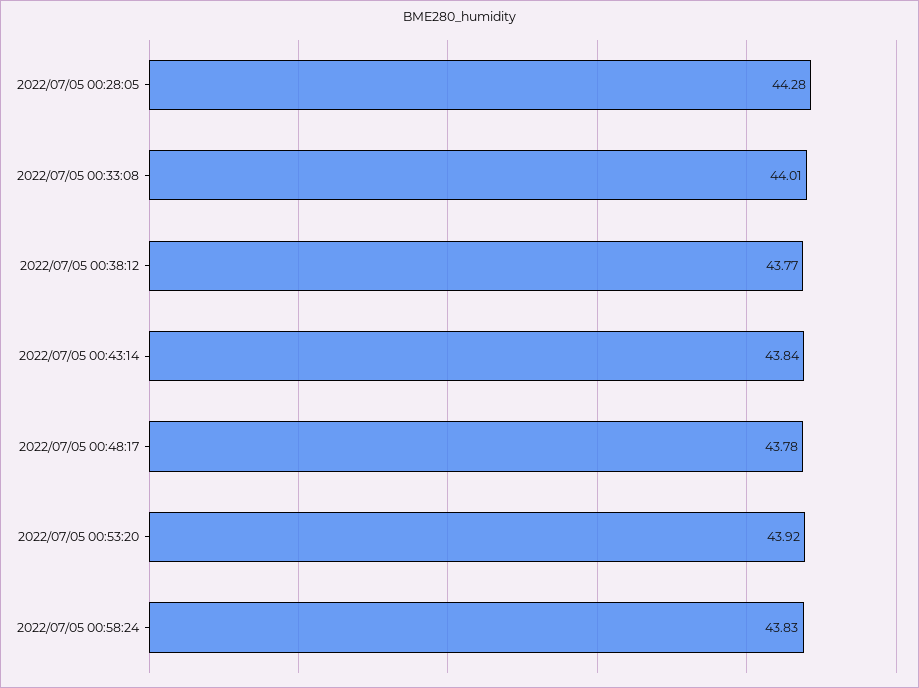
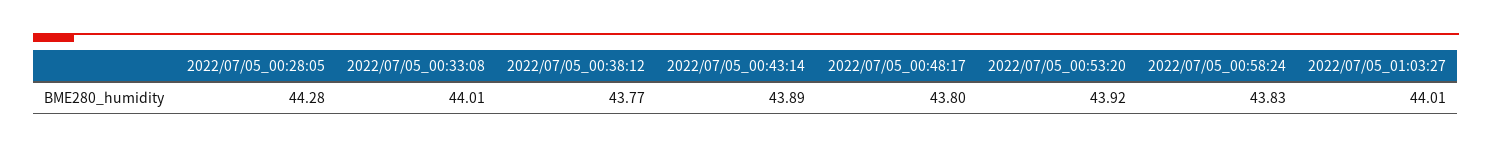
2022/07/05 00:43:14: 43.84 -> 43.89
2022/07/05 00:48:17: 43.78 -> 43.8
2022/07/05_01:03:27: none -> 44.01

